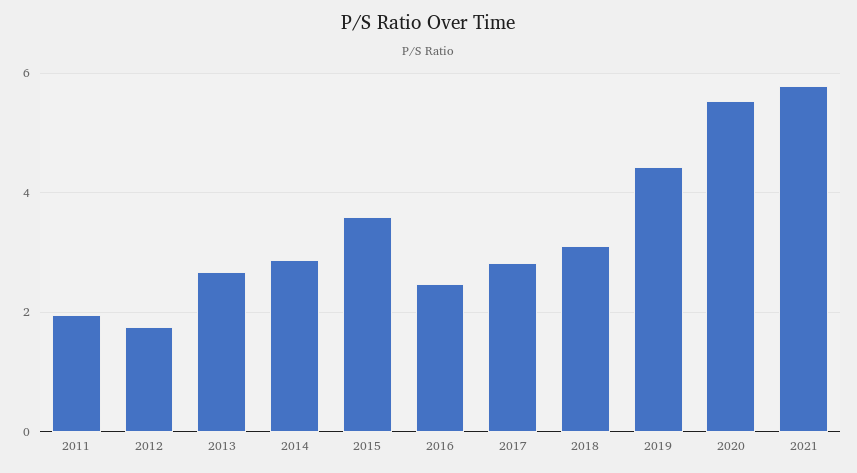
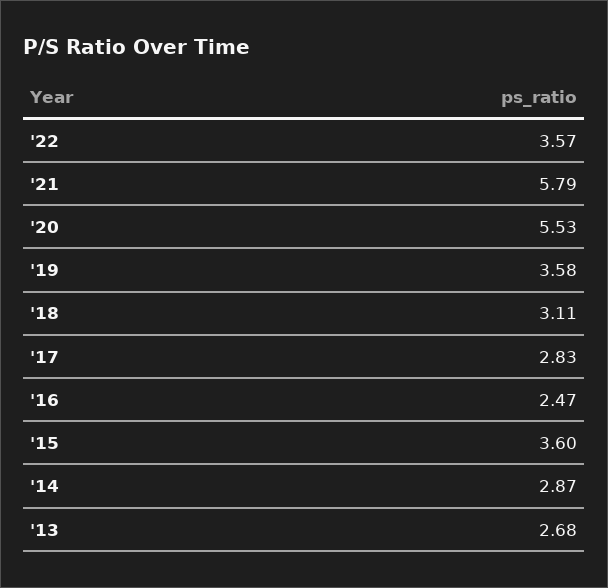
2011: 2 -> none
2012: 1.8 -> none
2019: 4.4 -> 3.58
'22: none -> 3.57

